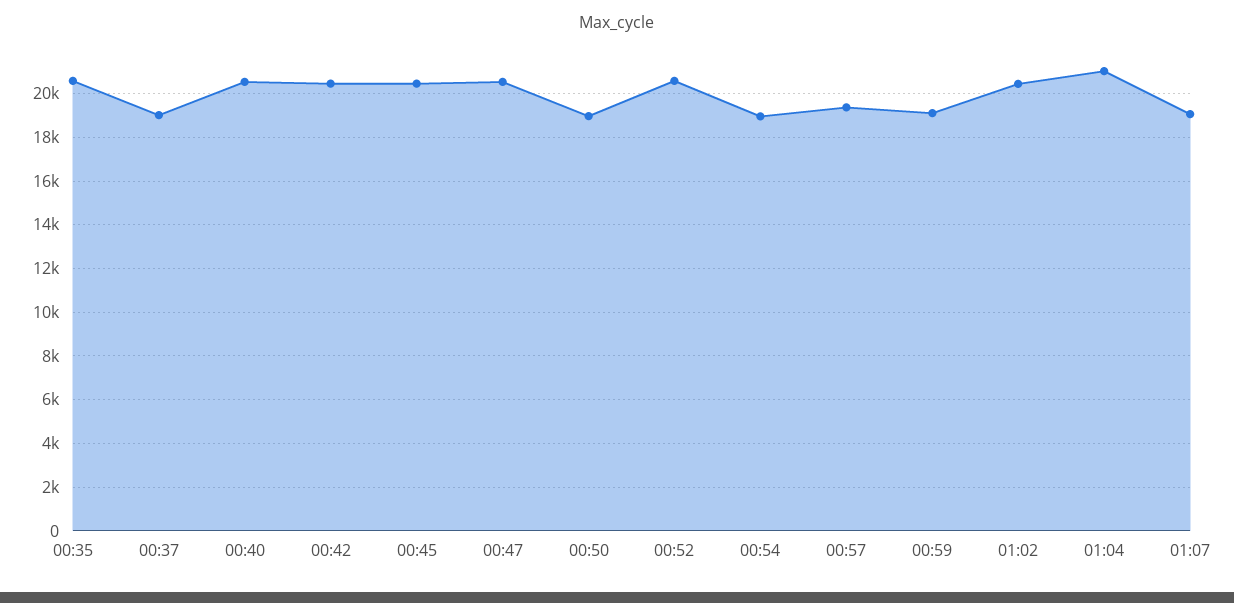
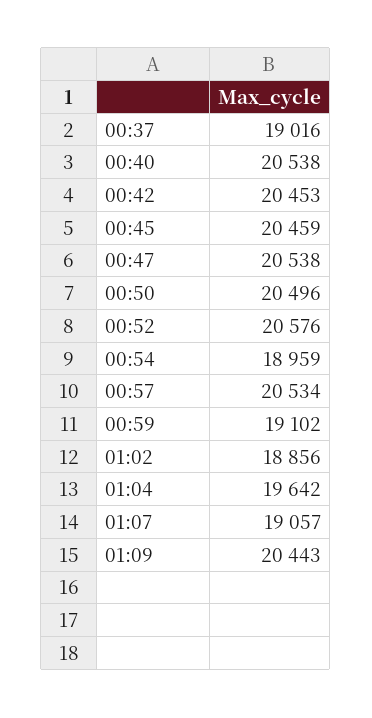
00:35: 20500 -> none
00:50: 19000 -> 20496
00:57: 19500 -> 20534
01:02: 20500 -> 18856
01:04: 21000 -> 19642
01:09: none -> 20443

